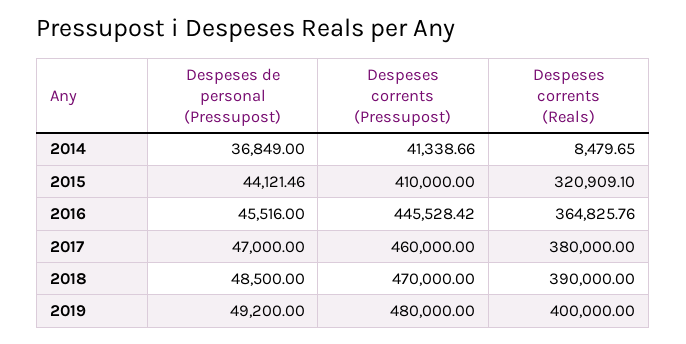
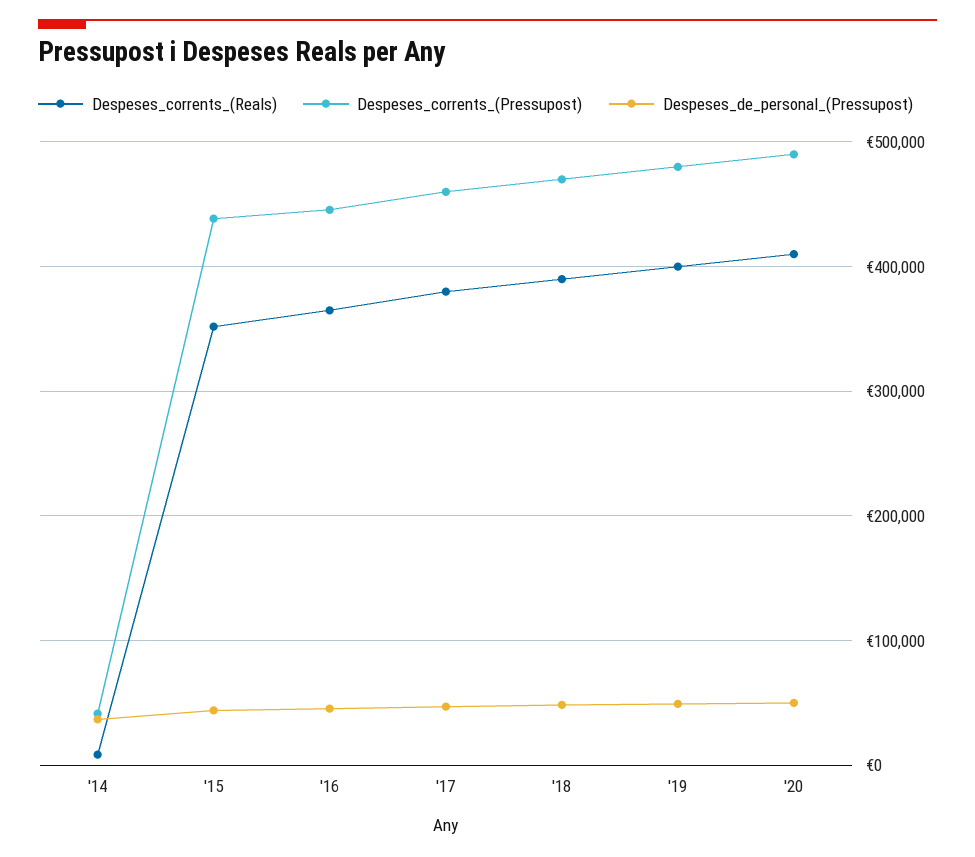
Despeses corrents (Pressupost), 2015: 410000 -> 440000
Despeses corrents (Reals), 2015: 320909.1 -> 350000
Despeses corrents (Reals), '20: none -> 410000
Despeses corrents (Pressupost), '20: none -> 490000
Despeses de personal (Pressupost), '20: none -> 50000

